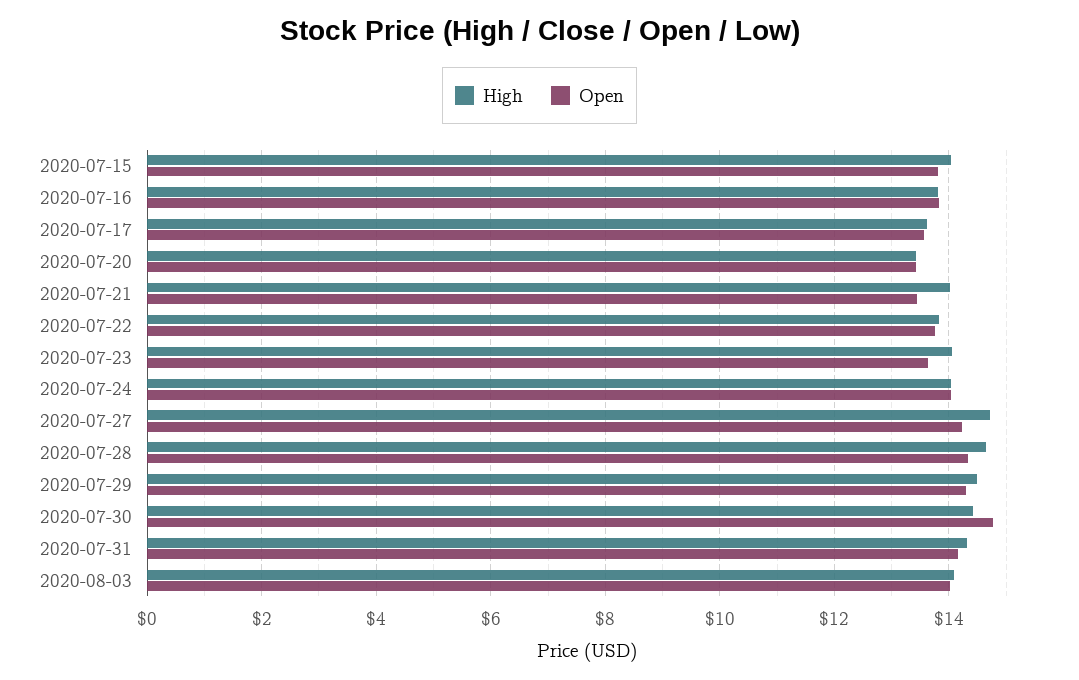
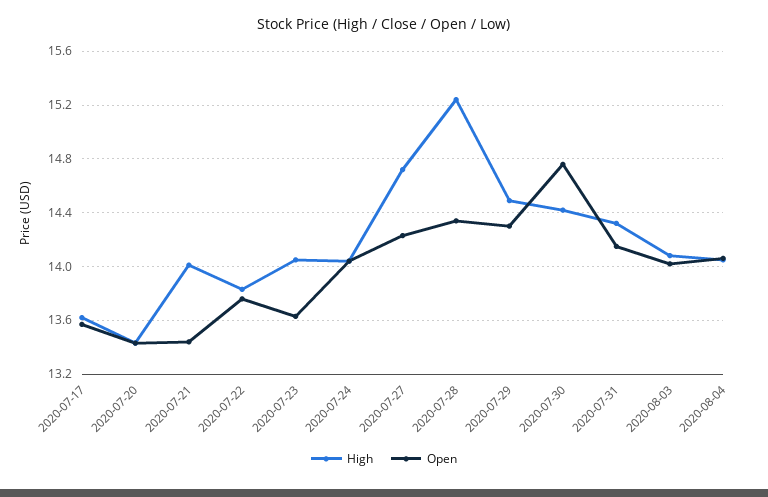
High, 2020-07-15: 14 -> none
Open, 2020-07-15: 13.8 -> none
High, 2020-07-16: 13.8 -> none
Open, 2020-07-16: 13.8 -> none
High, 2020-07-28: 14.6 -> 15.25
High, 2020-08-04: none -> 14.05
Open, 2020-08-04: none -> 14.05

